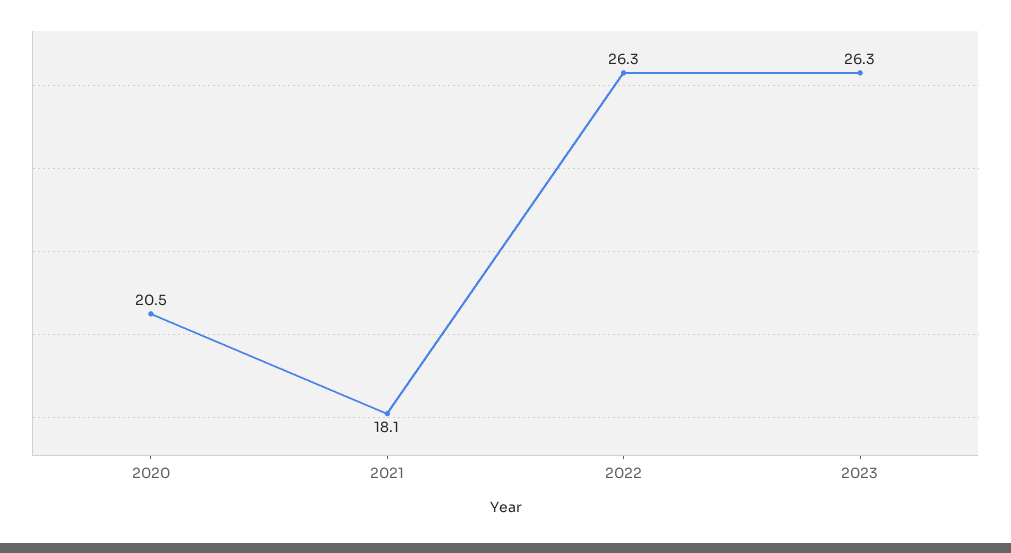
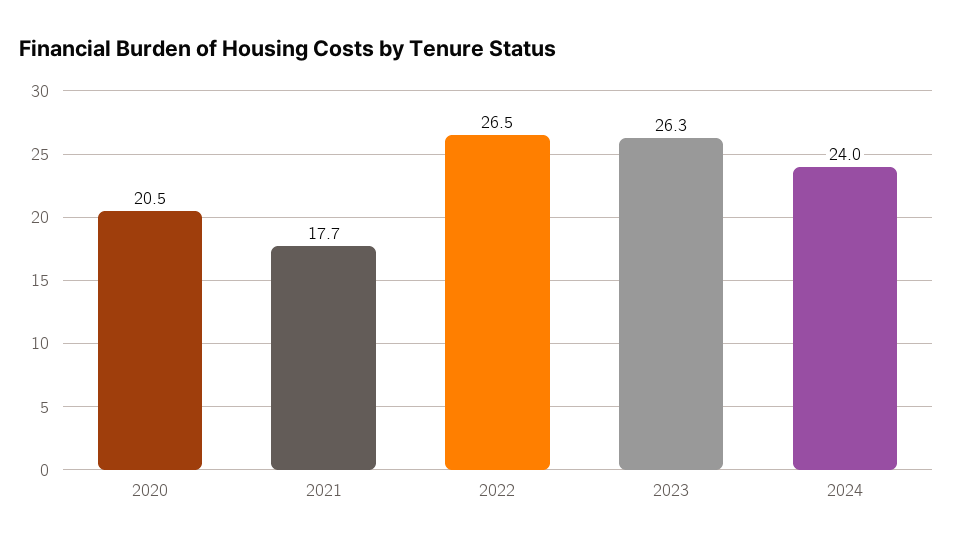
2021: 18.1 -> 17.7
2022: 26.3 -> 26.5
2024: none -> 24

